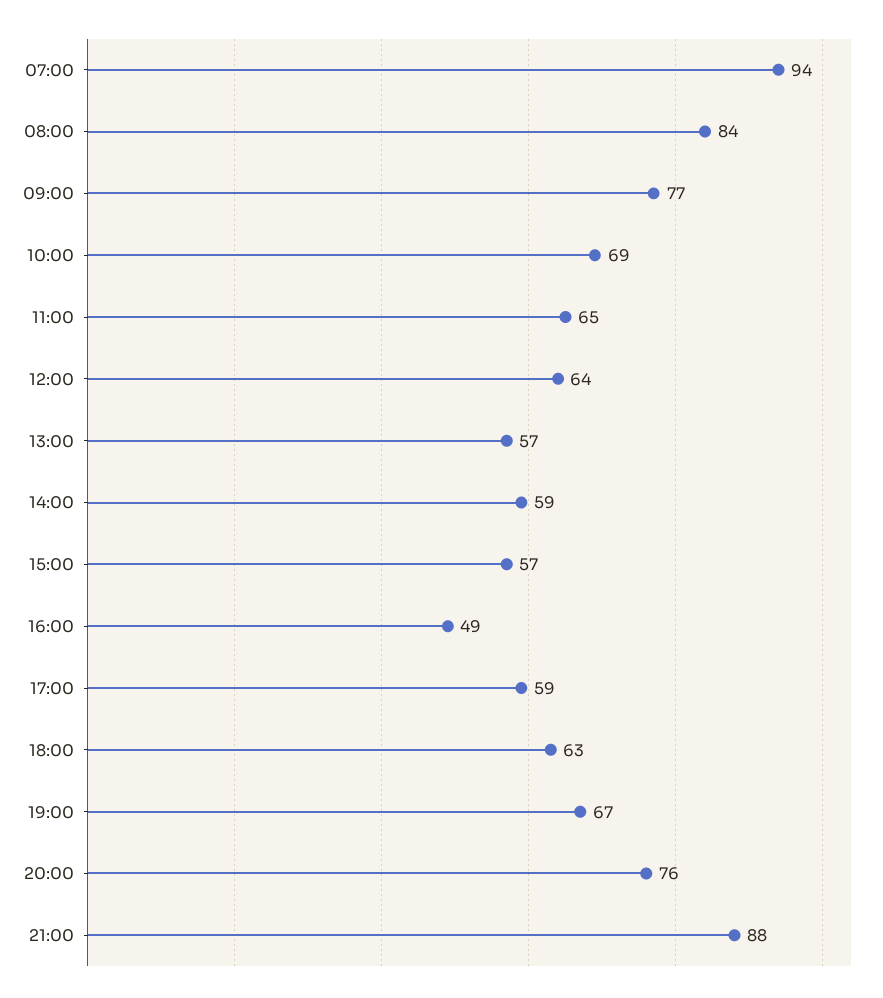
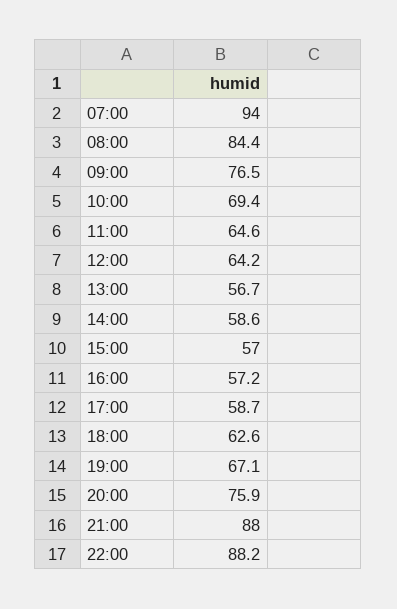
16:00: 49 -> 57.2
22:00: none -> 88.2

